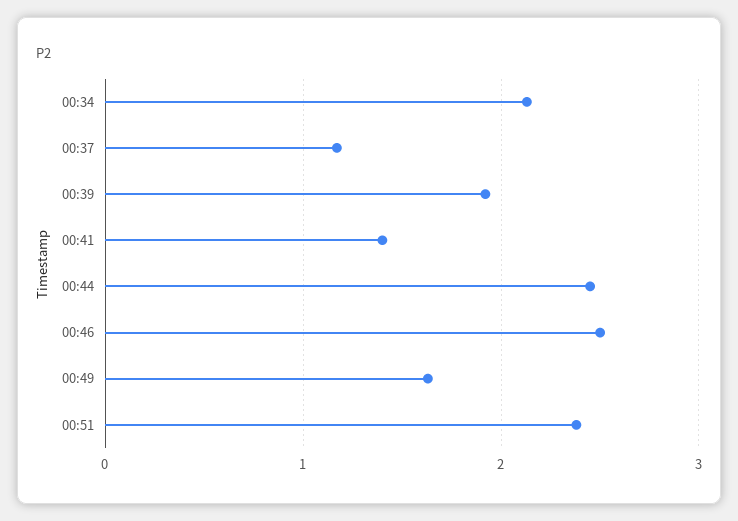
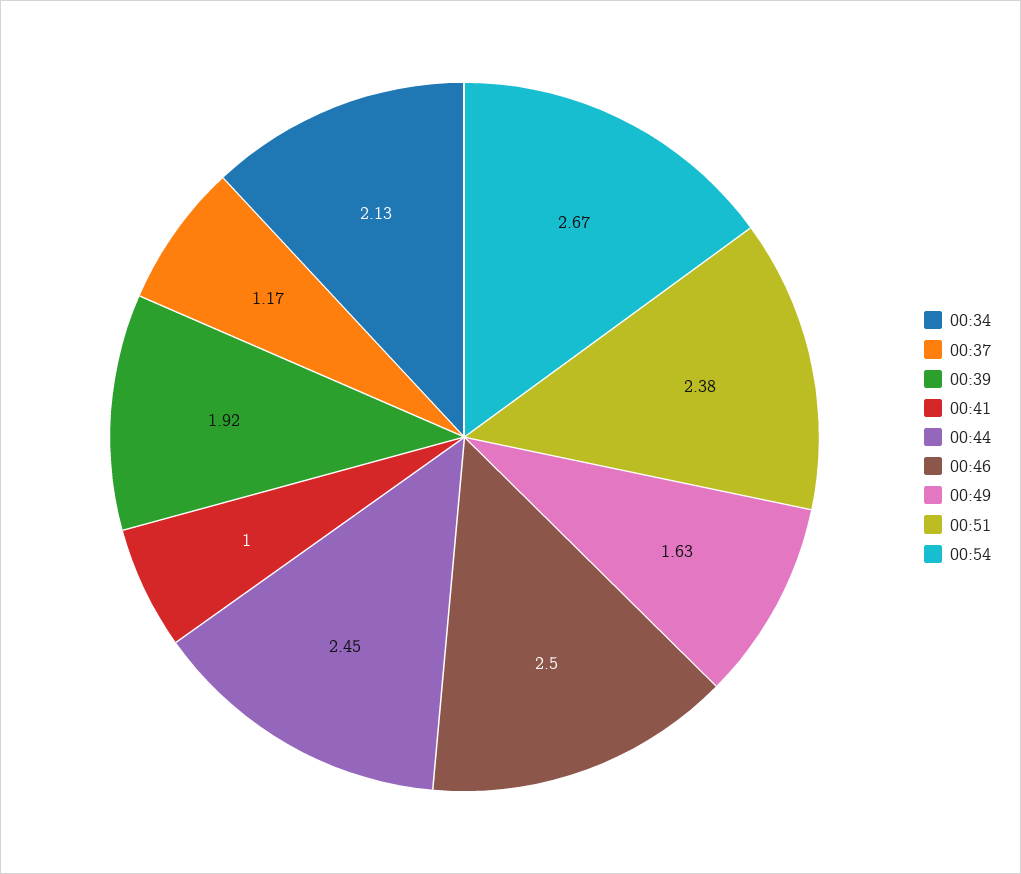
00:41: 1.4 -> 1
00:54: none -> 2.67

